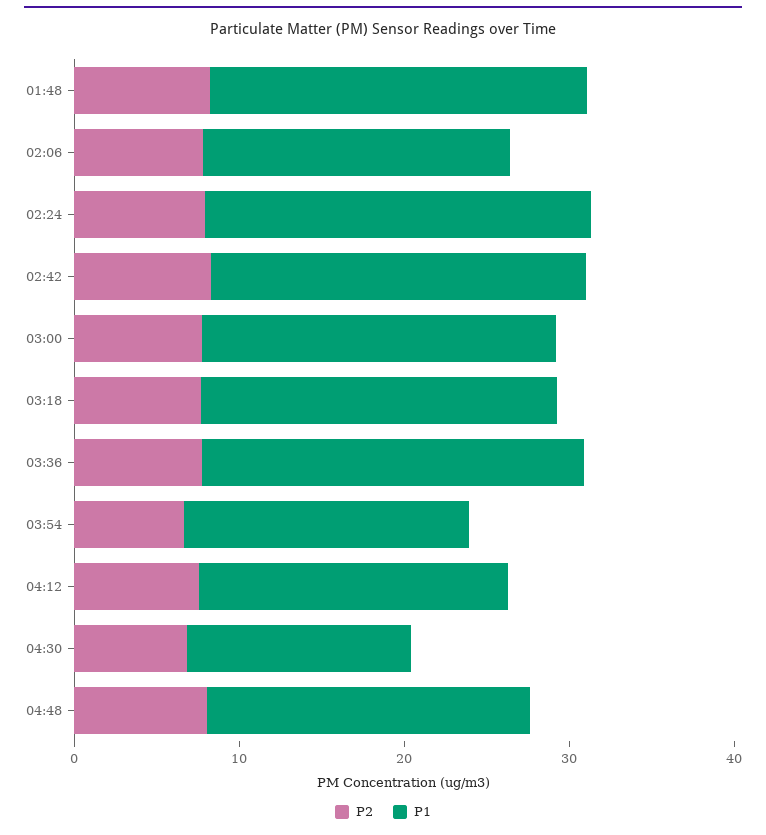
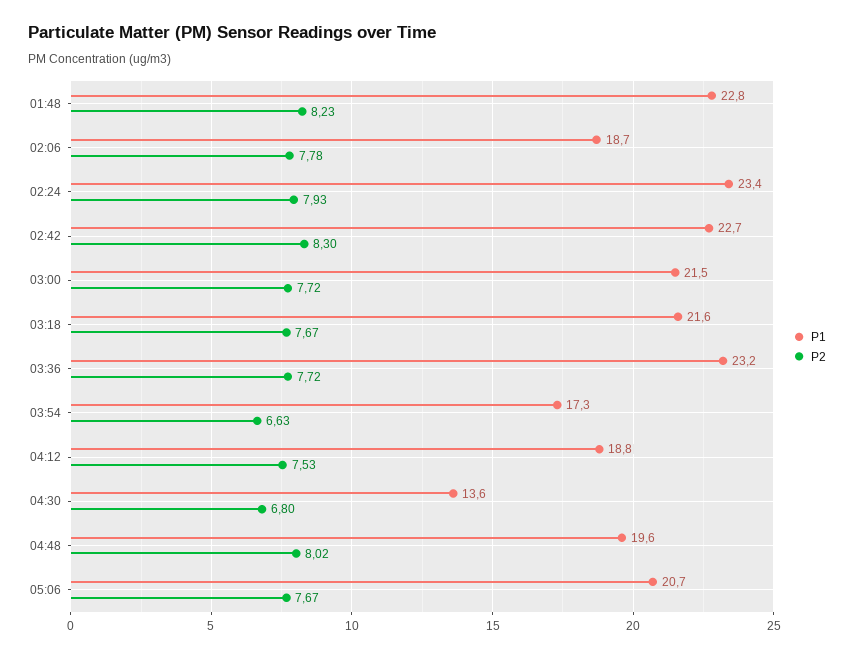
P1, 05:06: none -> 20.7
P2, 05:06: none -> 7.67

